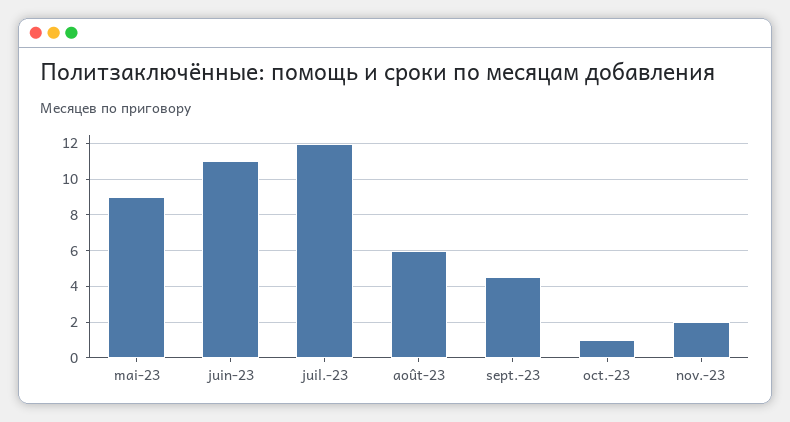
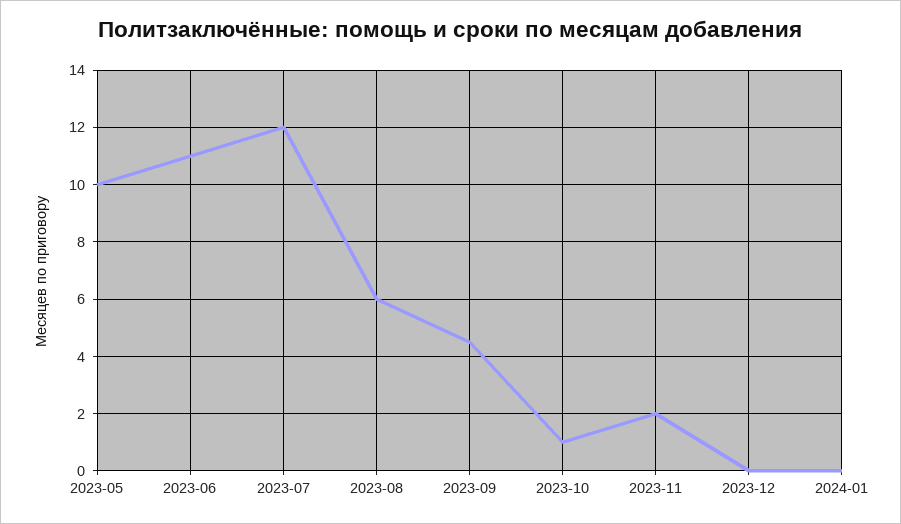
mai-23: 9 -> 10
2023-12: none -> 0
2024-01: none -> 0

